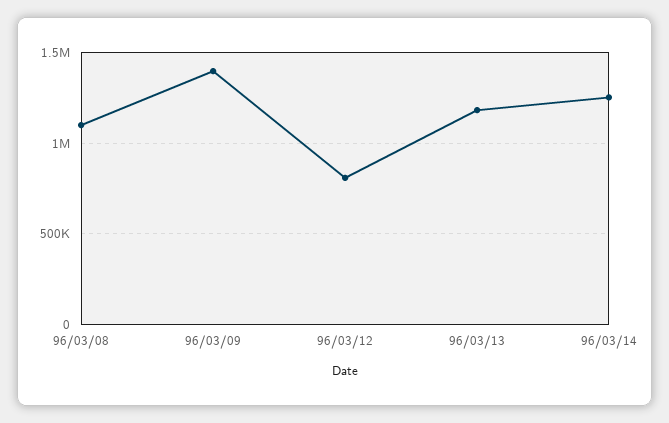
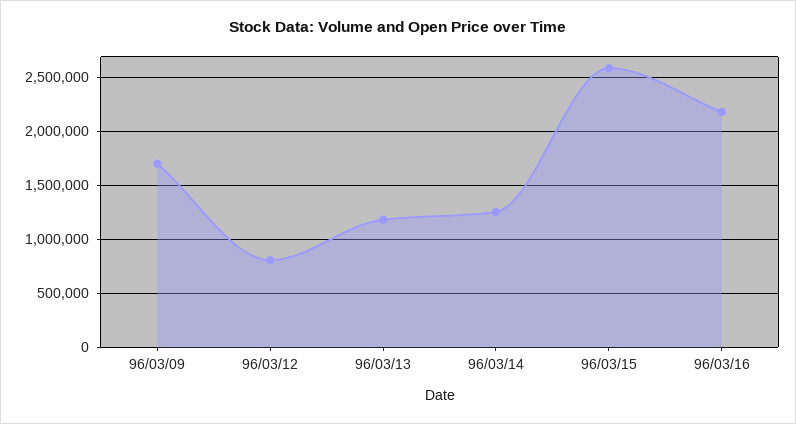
96/03/08: 1100000 -> none
96/03/09: 1400000 -> 1700000
96/03/15: none -> 2600000
96/03/16: none -> 2200000

